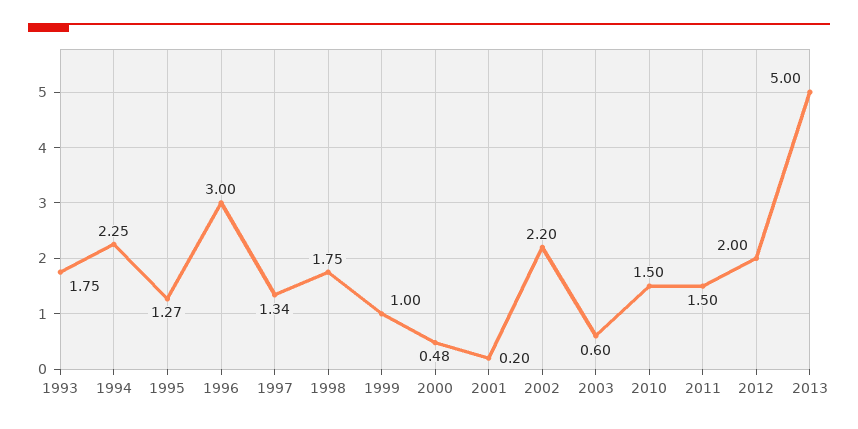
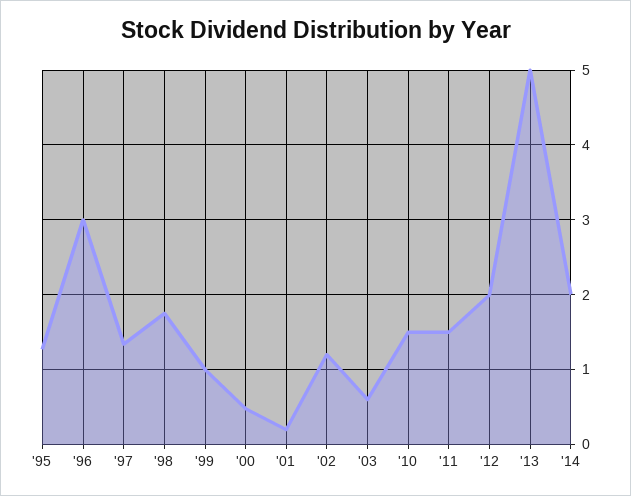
1993: 1.75 -> none
1994: 2.25 -> none
2002: 2.2 -> 1.2
'14: none -> 2

